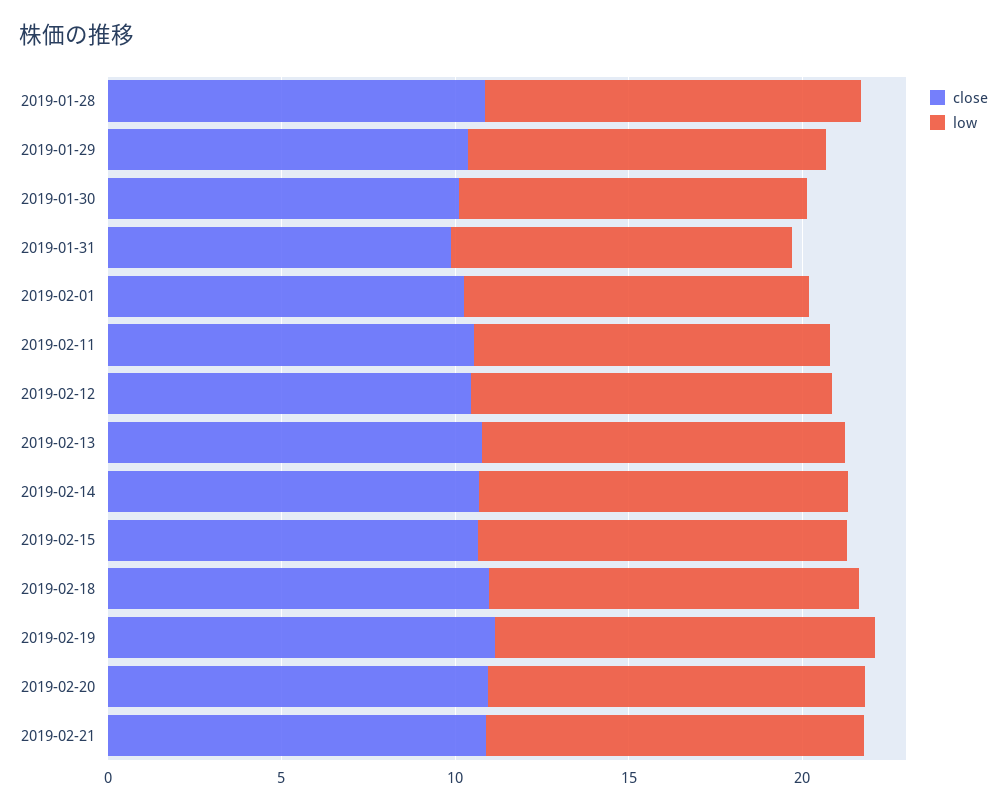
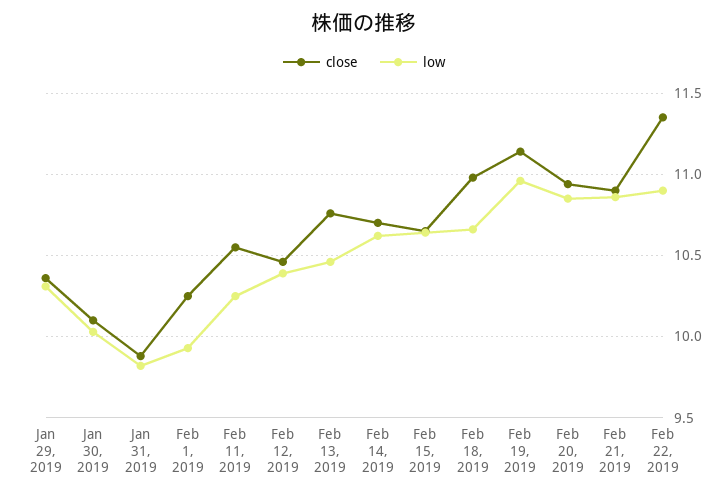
close, 2019-01-28: 11 -> none
low, 2019-01-28: 11 -> none
close, Feb 22, 2019: none -> 11.35
low, Feb 22, 2019: none -> 10.9

